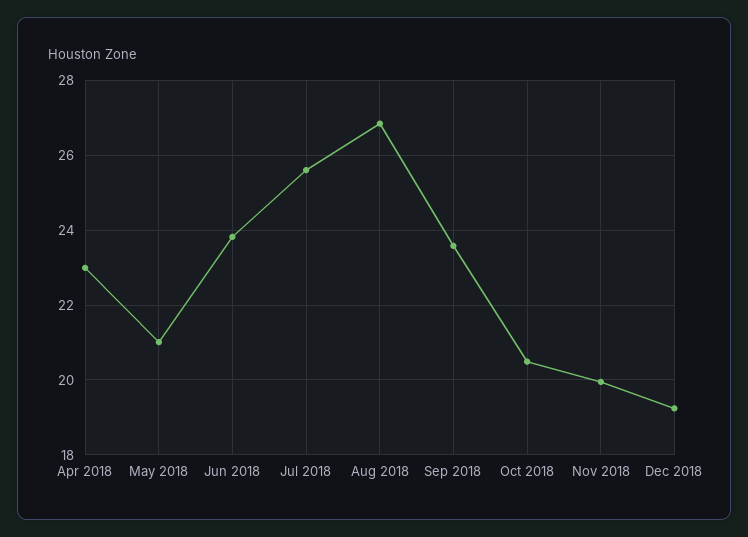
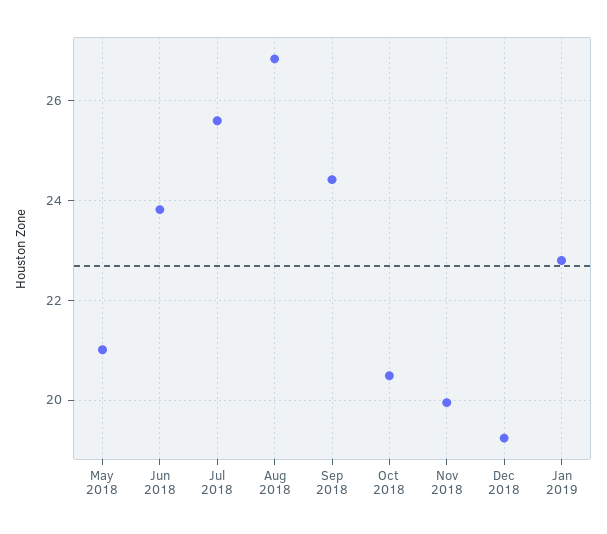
Apr 2018: 23 -> none
Sep 2018: 23.6 -> 24.4
Jan 2019: none -> 22.8

